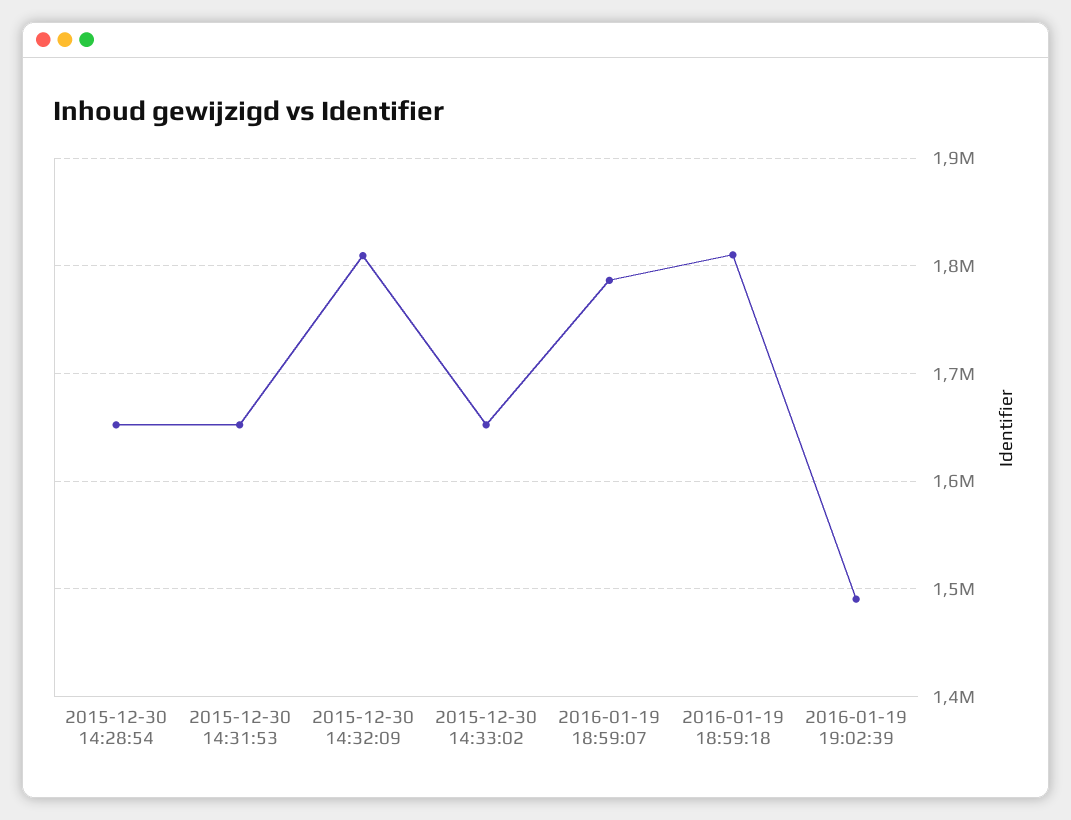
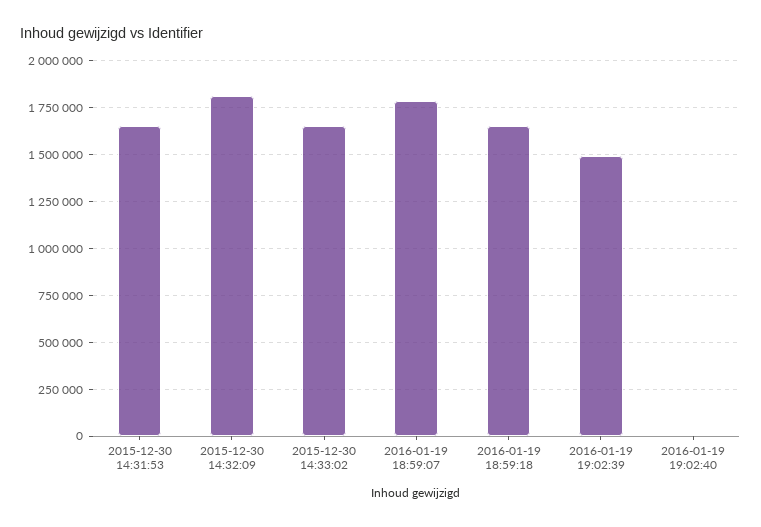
2015-12-30 14:28:54: 1650000 -> none
2016-01-19 18:59:18: 1810000 -> 1650000
2016-01-19 19:02:40: none -> 0

